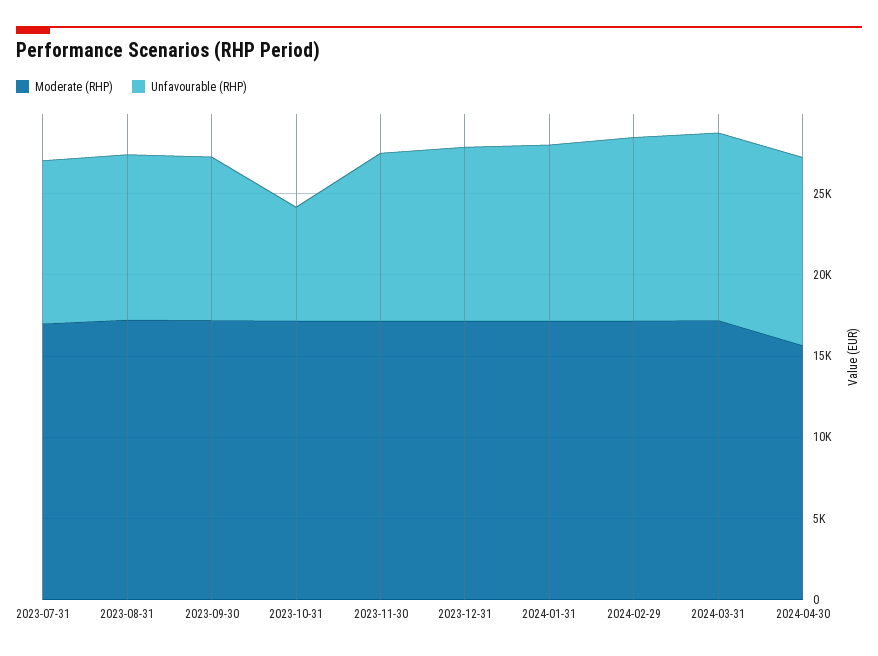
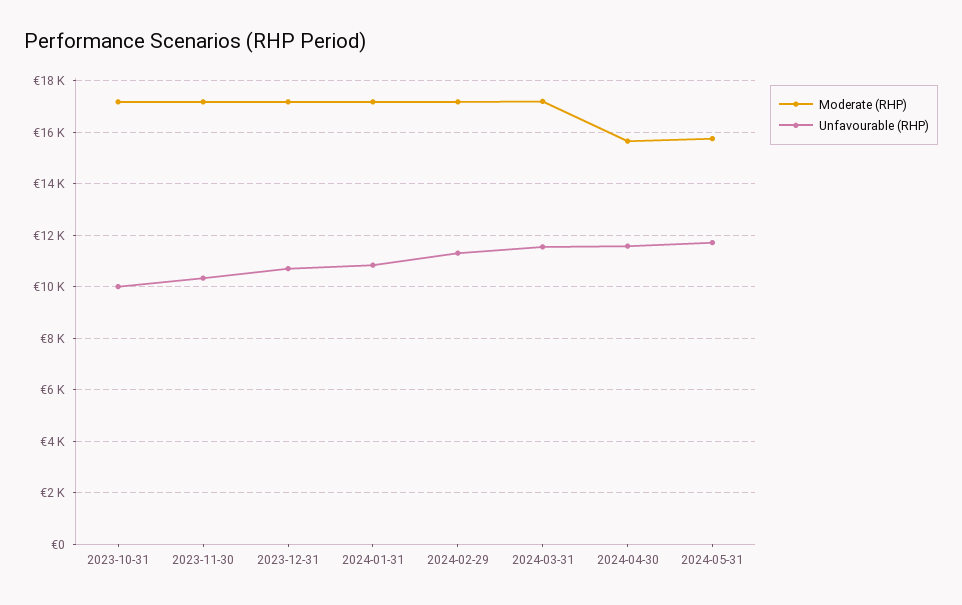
Moderate (RHP), 2023-07-31: 17000 -> none
Unfavourable (RHP), 2023-07-31: 10000 -> none
Moderate (RHP), 2023-08-31: 17000 -> none
Unfavourable (RHP), 2023-08-31: 10000 -> none
Moderate (RHP), 2023-09-30: 17000 -> none
Unfavourable (RHP), 2023-09-30: 10000 -> none
Unfavourable (RHP), 2023-10-31: 7000 -> 10000
Moderate (RHP), 2024-05-31: none -> 15750
Unfavourable (RHP), 2024-05-31: none -> 11750

